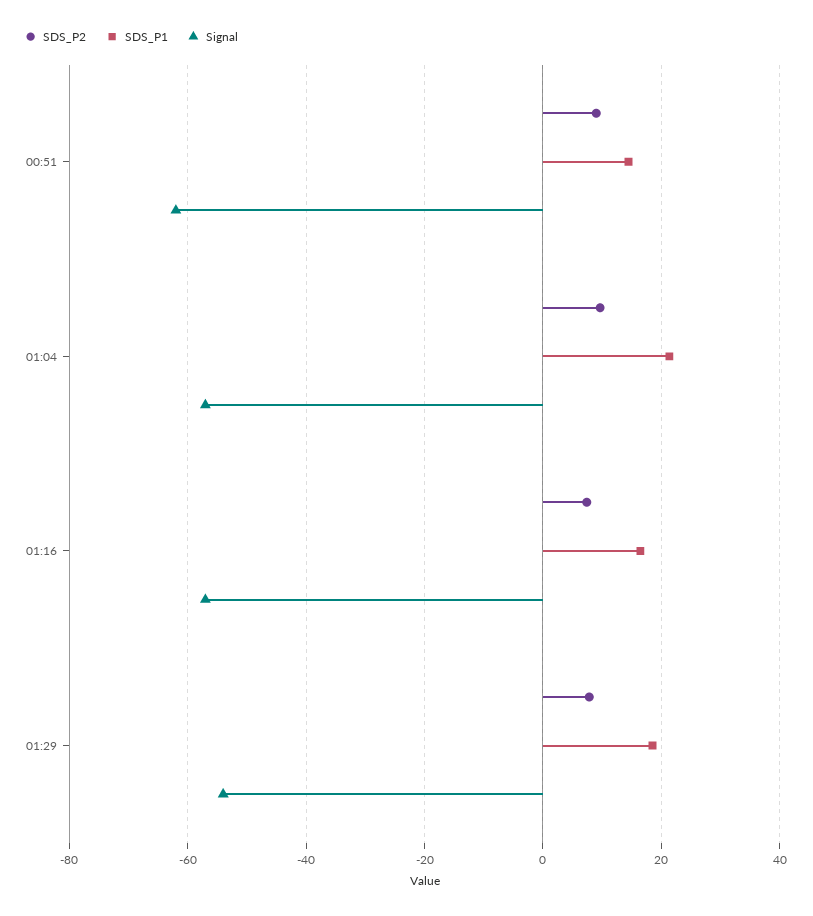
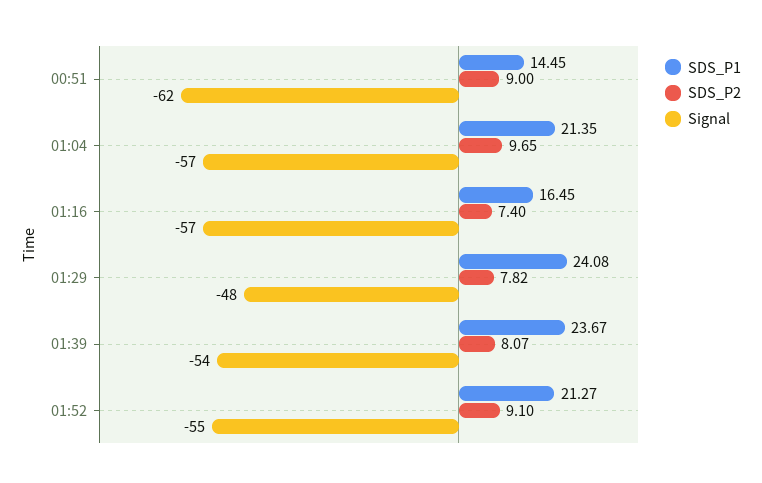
SDS_P1, 01:29: 18 -> 24.08
Signal, 01:29: -54 -> -48
SDS_P1, 01:39: none -> 23.67
SDS_P2, 01:39: none -> 8.07
Signal, 01:39: none -> -54
SDS_P1, 01:52: none -> 21.27
SDS_P2, 01:52: none -> 9.1
Signal, 01:52: none -> -55

